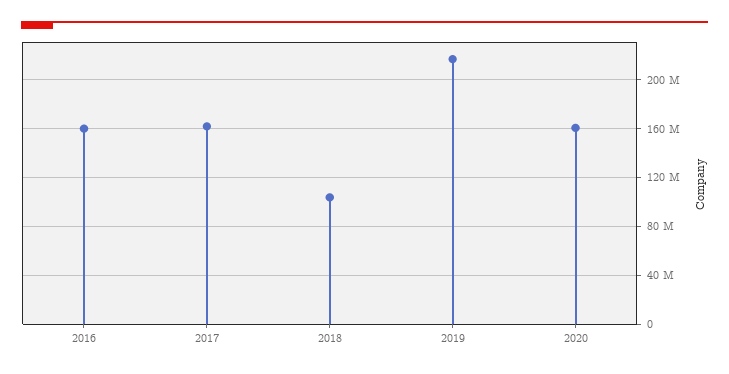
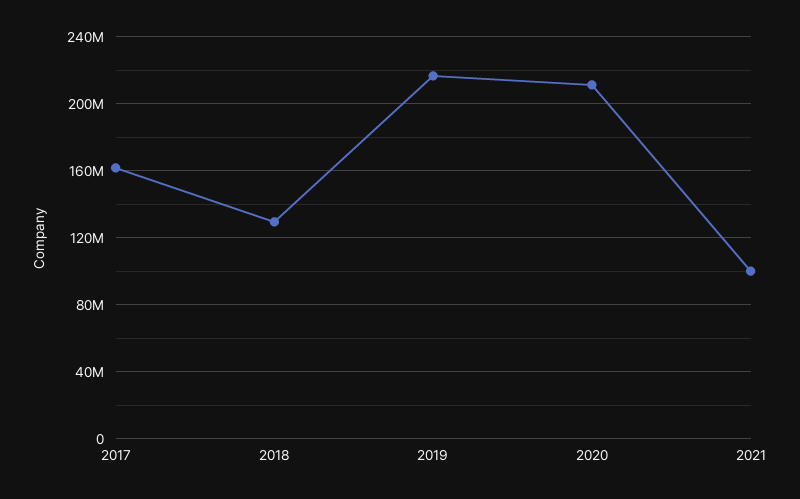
2016: 160000000 -> none
2018: 105000000 -> 130000000
2020: 160000000 -> 210000000
2021: none -> 100000000

